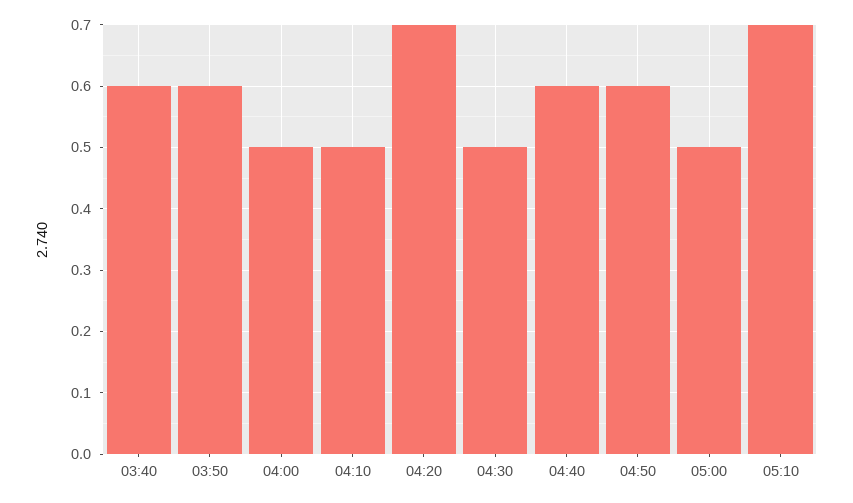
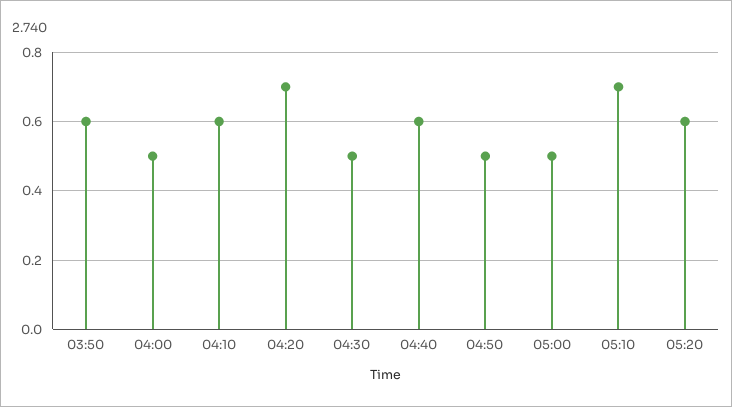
03:40: 0.6 -> none
04:10: 0.5 -> 0.6
04:50: 0.6 -> 0.5
05:20: none -> 0.6

